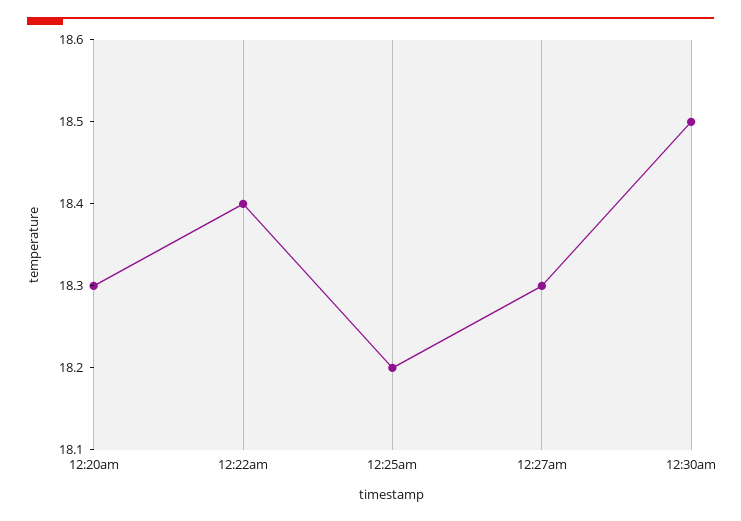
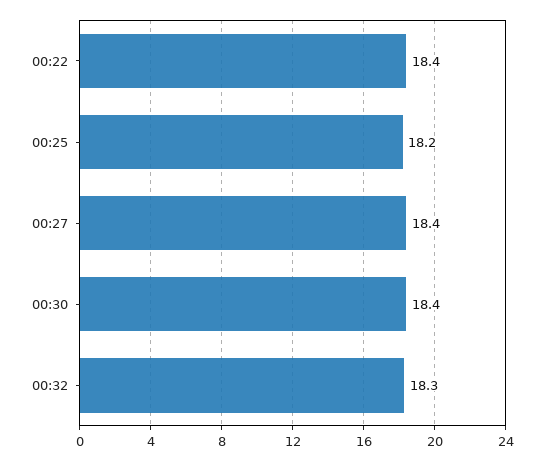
12:20am: 18.3 -> none
12:27am: 18.3 -> 18.4
12:30am: 18.5 -> 18.4
00:32: none -> 18.3

